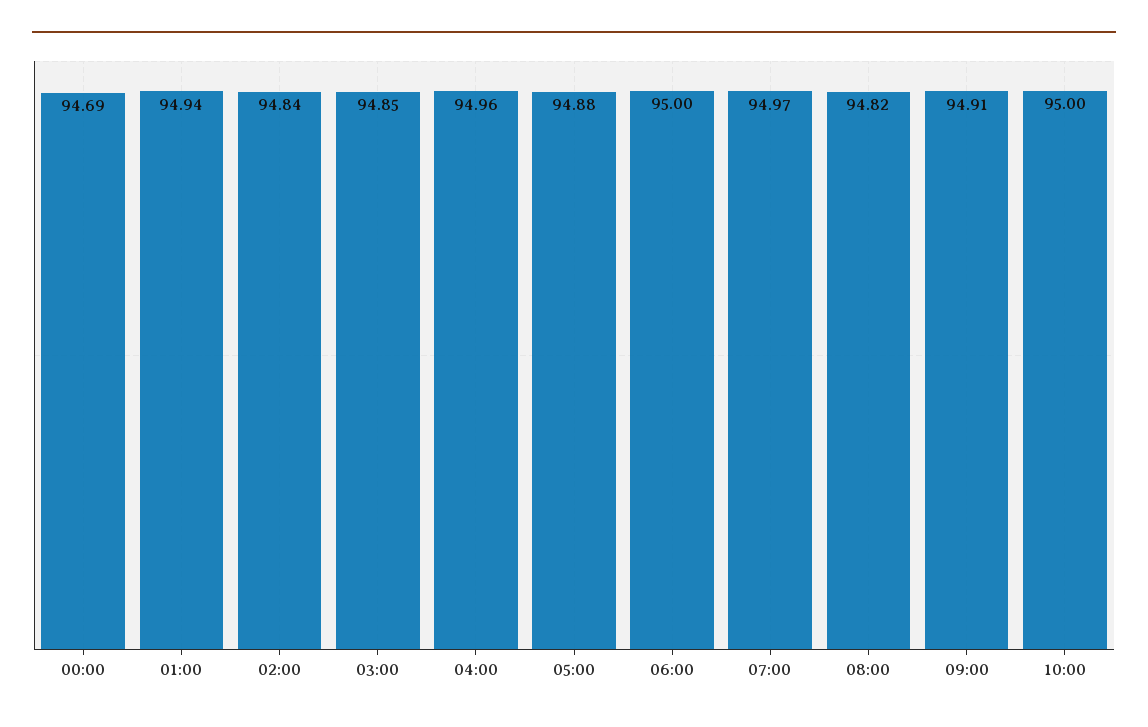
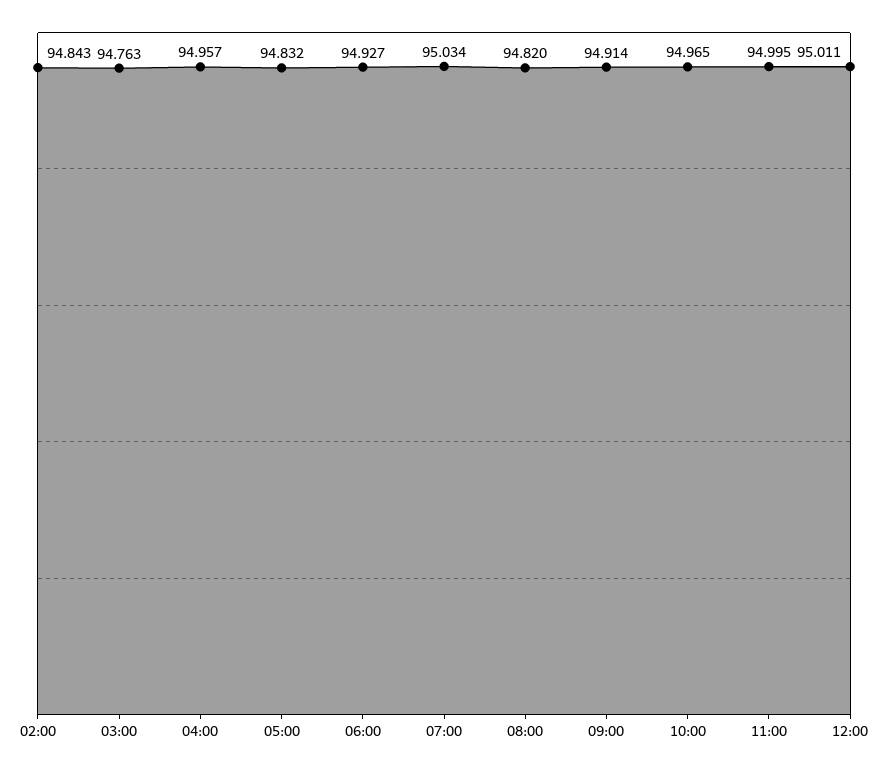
00:00: 94.69 -> none
01:00: 94.94 -> none
03:00: 94.85 -> 94.763
05:00: 94.88 -> 94.832
06:00: 95 -> 94.927
07:00: 94.97 -> 95.034
10:00: 95 -> 94.965
11:00: none -> 94.995
12:00: none -> 95.011

